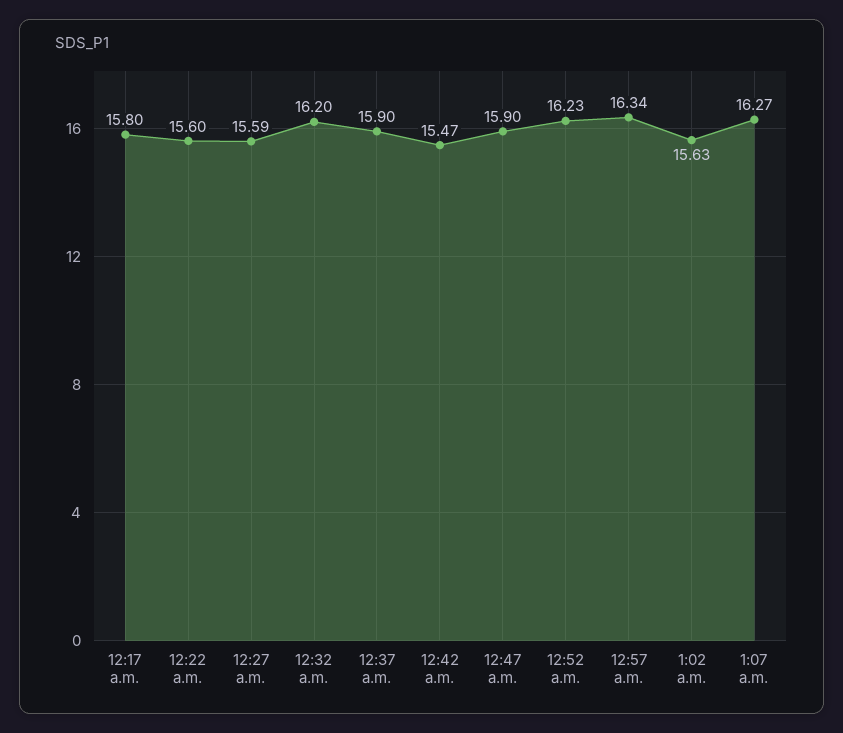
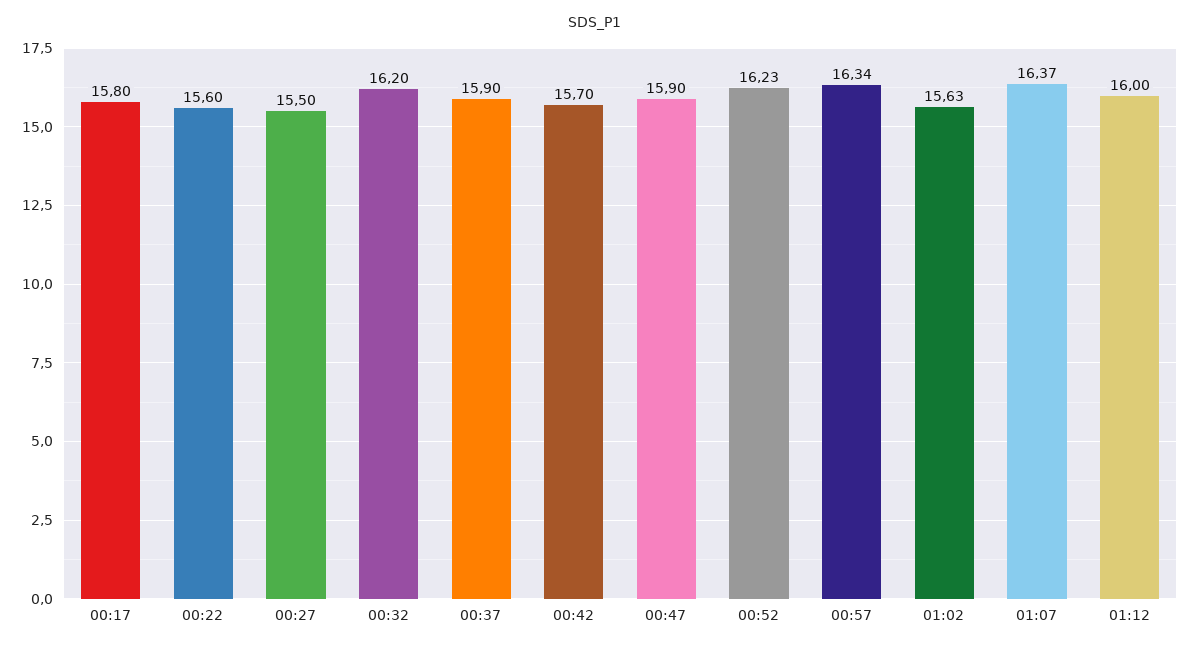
12:27 a.m.: 15.59 -> 15.5
12:42 a.m.: 15.47 -> 15.7
1:07 a.m.: 16.27 -> 16.37
01:12: none -> 16

